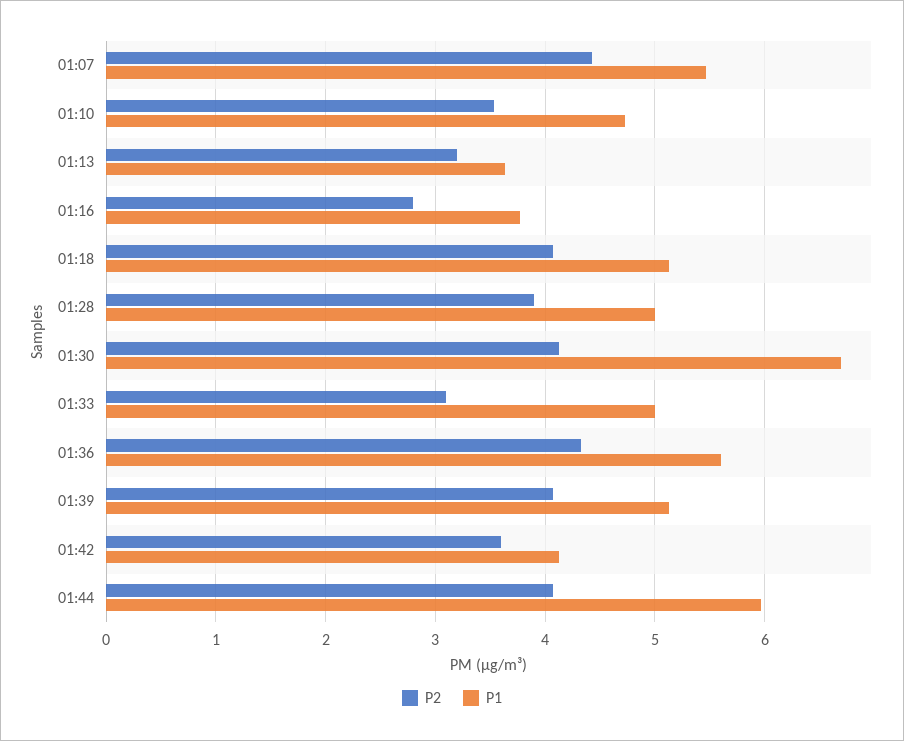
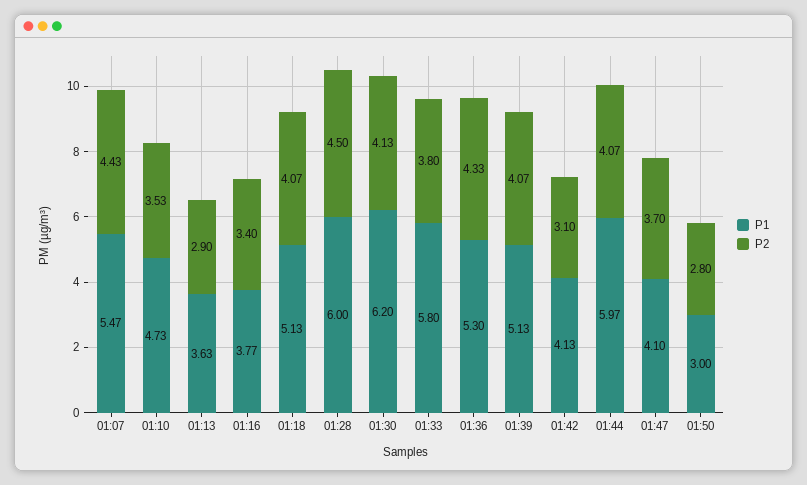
P2, 01:13: 3.2 -> 2.9
P2, 01:16: 2.8 -> 3.4
P2, 01:28: 3.9 -> 4.5
P1, 01:28: 5 -> 6
P1, 01:30: 6.7 -> 6.2
P2, 01:33: 3.1 -> 3.8
P1, 01:33: 5 -> 5.8
P1, 01:36: 5.6 -> 5.3
P2, 01:42: 3.6 -> 3.1
P1, 01:47: none -> 4.1
P2, 01:47: none -> 3.7
P1, 01:50: none -> 3
P2, 01:50: none -> 2.8

